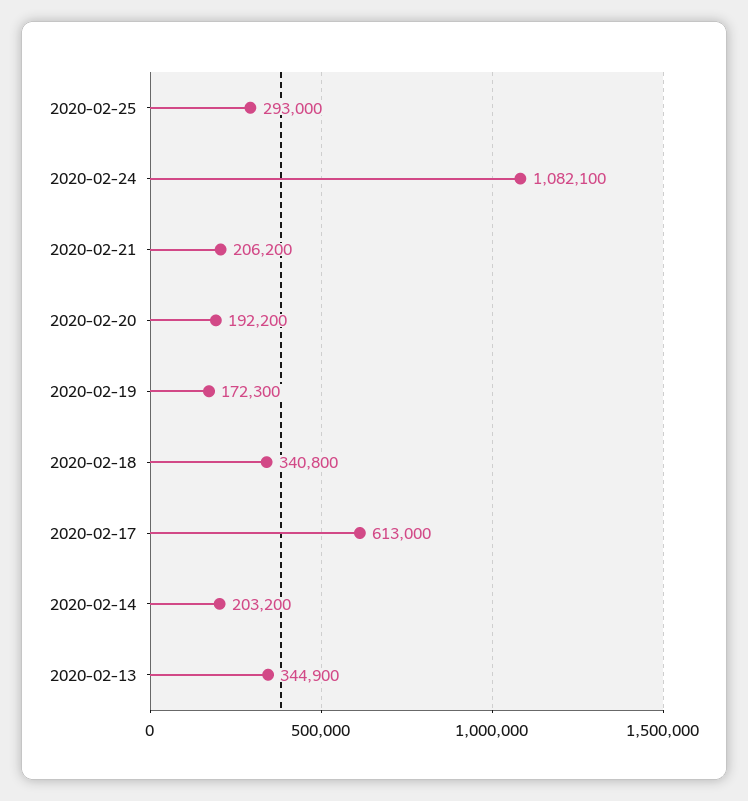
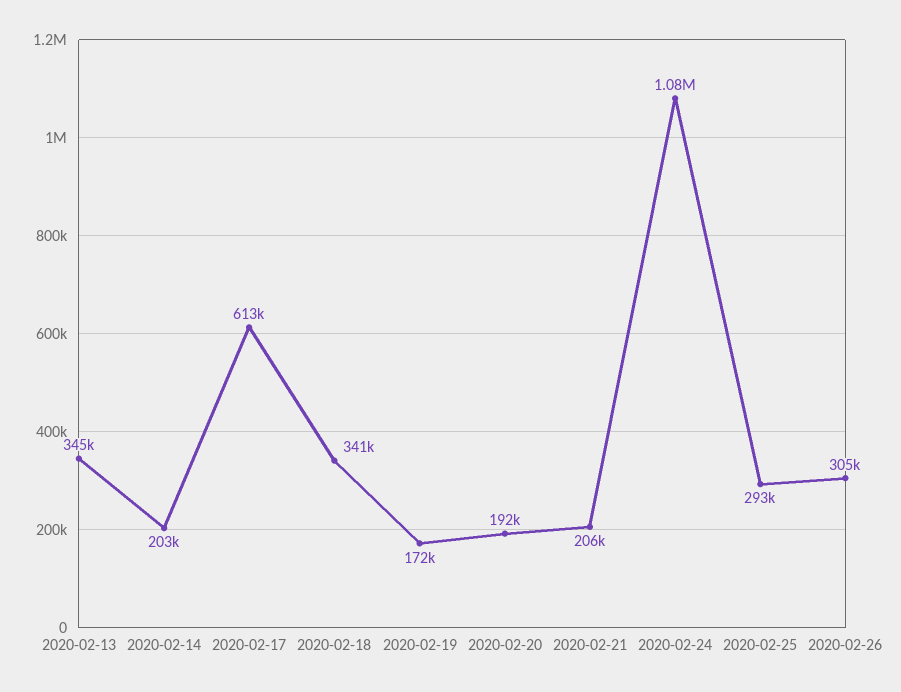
2020-02-26: none -> 305000

